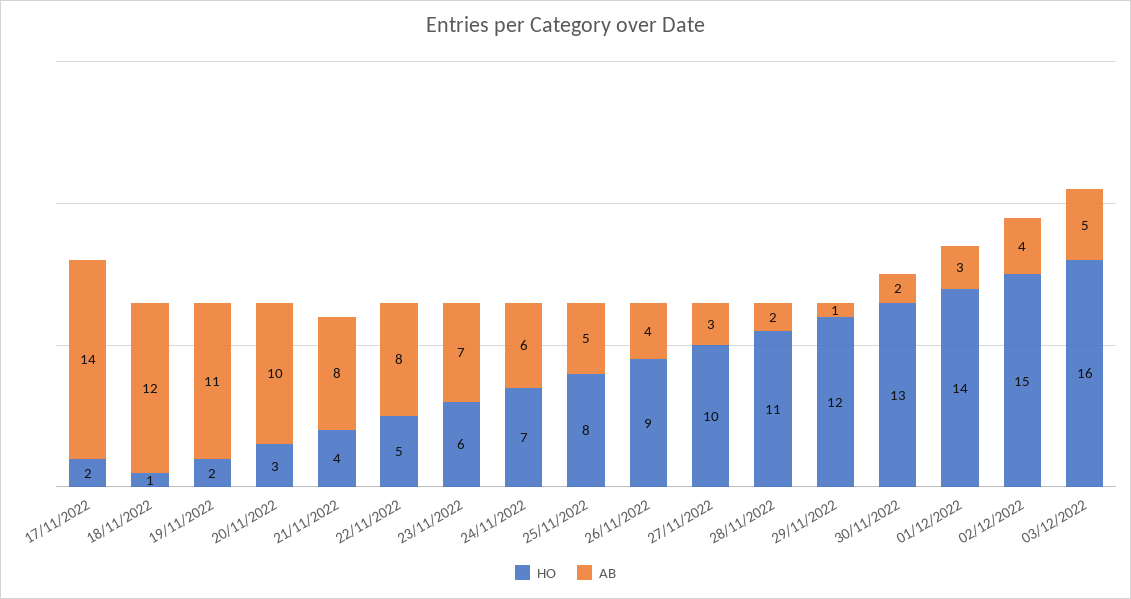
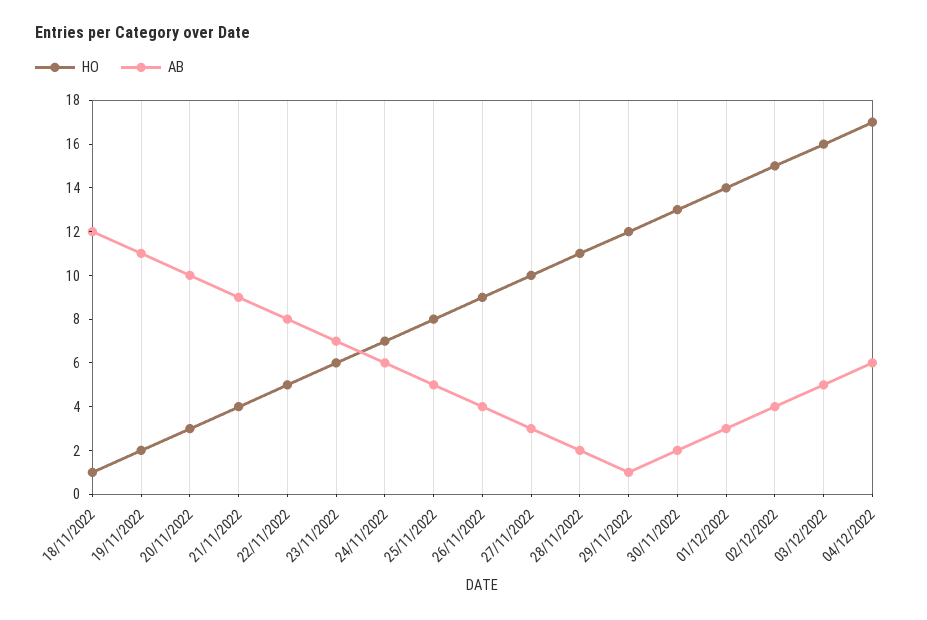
HO, 17/11/2022: 2 -> none
AB, 17/11/2022: 14 -> none
AB, 21/11/2022: 8 -> 9
HO, 04/12/2022: none -> 17
AB, 04/12/2022: none -> 6

